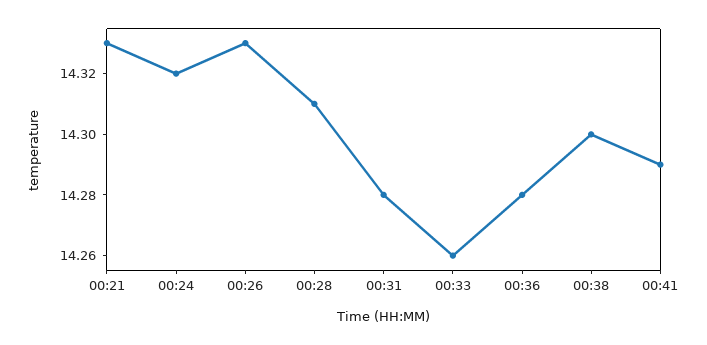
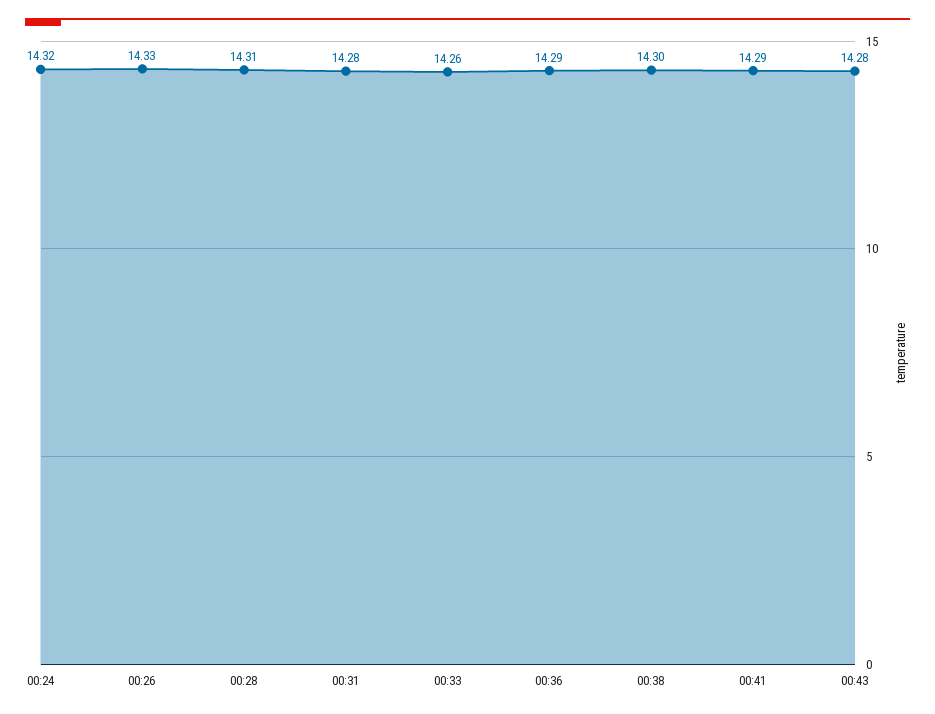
00:21: 14.33 -> none
00:36: 14.28 -> 14.29
00:43: none -> 14.28

